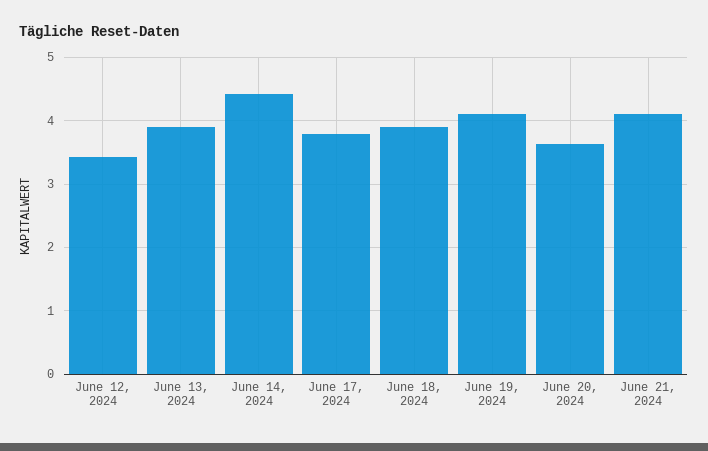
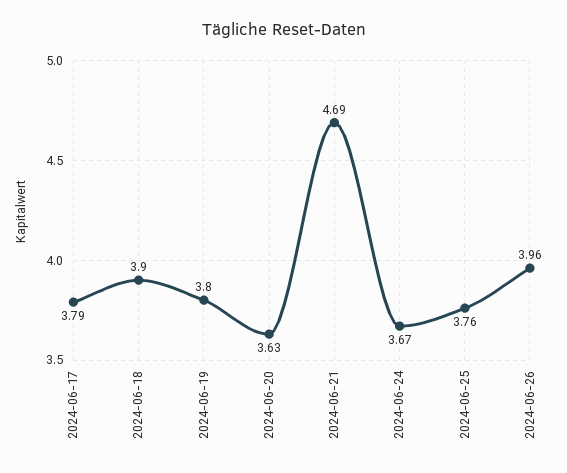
June 12, 2024: 3.4 -> none
June 13, 2024: 3.9 -> none
June 14, 2024: 4.4 -> none
June 19, 2024: 4.1 -> 3.8
June 21, 2024: 4.1 -> 4.69
2024-06-24: none -> 3.67
2024-06-25: none -> 3.76
2024-06-26: none -> 3.96

